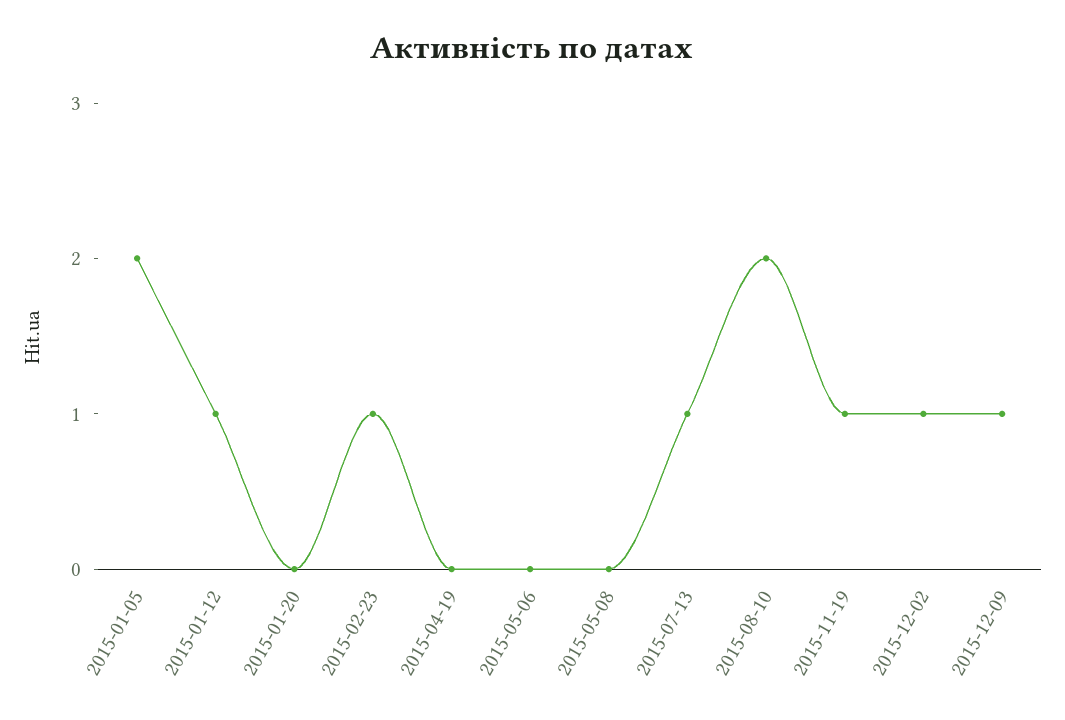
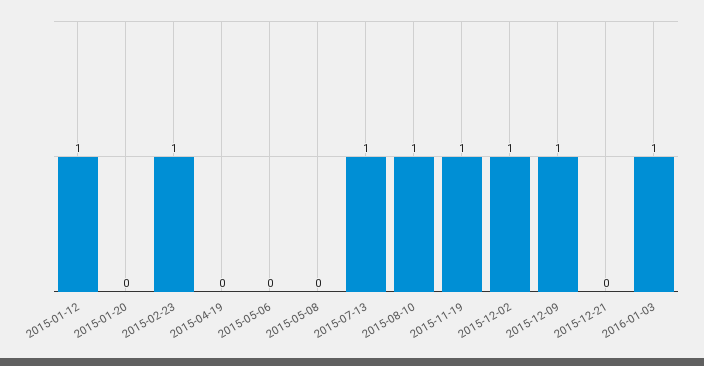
2015-01-05: 2 -> none
2015-08-10: 2 -> 1
2015-12-21: none -> 0
2016-01-03: none -> 1

